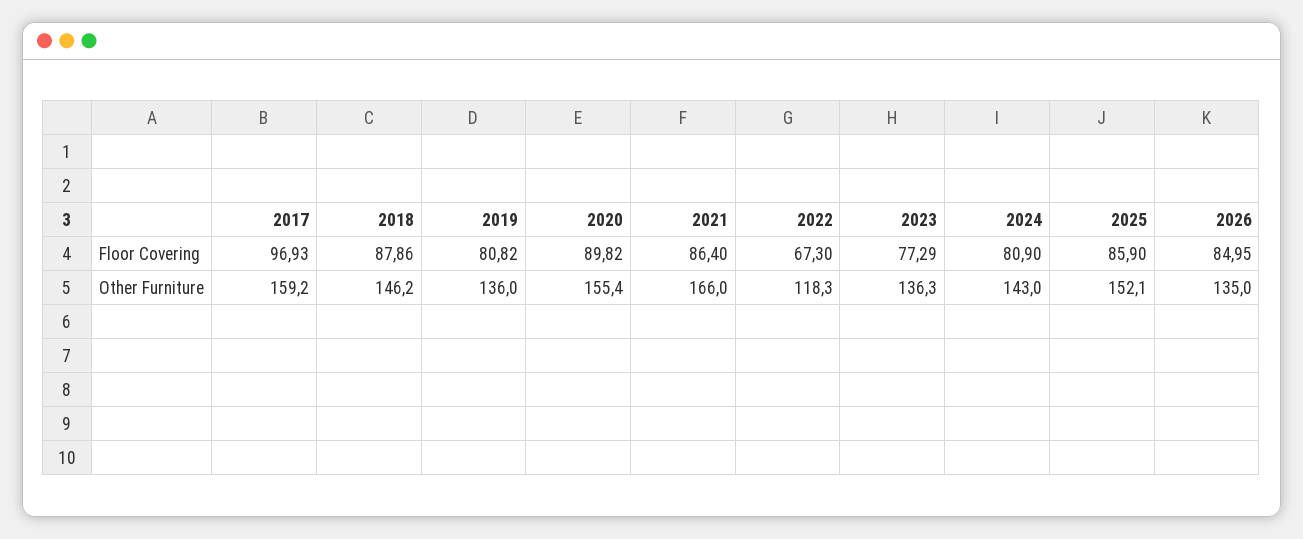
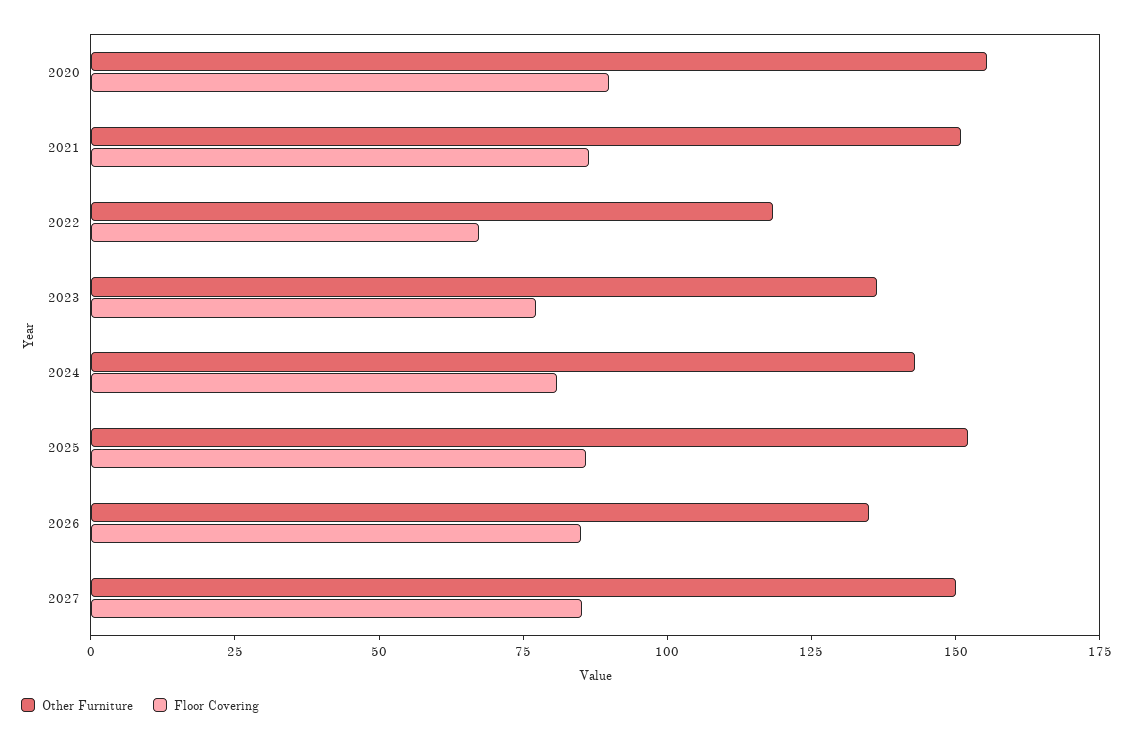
Floor Covering, 2017: 96.93 -> none
Floor Covering, 2018: 87.86 -> none
Floor Covering, 2019: 80.82 -> none
Other Furniture, 2017: 159.2 -> none
Other Furniture, 2018: 146.2 -> none
Other Furniture, 2019: 136 -> none
Other Furniture, 2021: 166 -> 150
Other Furniture, 2027: none -> 150
Floor Covering, 2027: none -> 85

